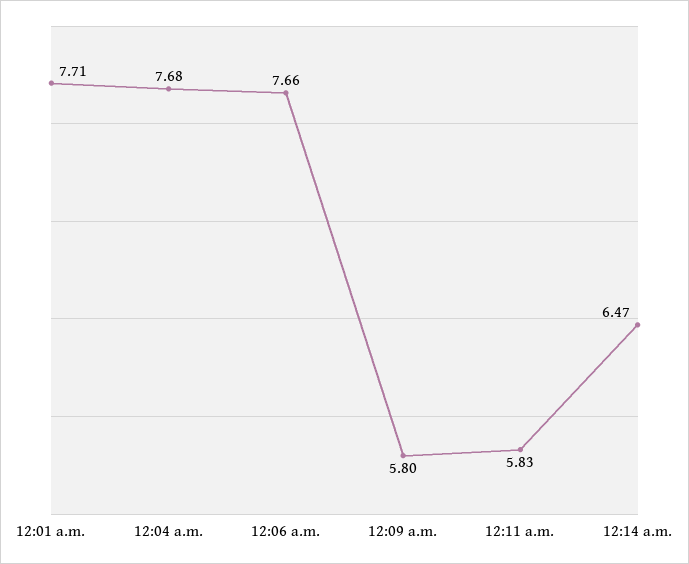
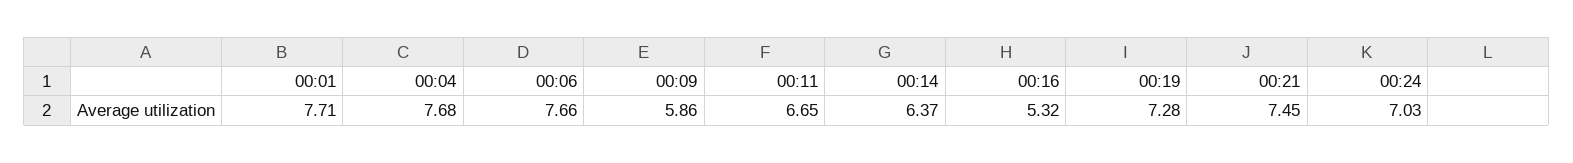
12:09 a.m.: 5.8 -> 5.86
12:11 a.m.: 5.83 -> 6.65
12:14 a.m.: 6.47 -> 6.37
00:16: none -> 5.32
00:19: none -> 7.28
00:21: none -> 7.45
00:24: none -> 7.03

